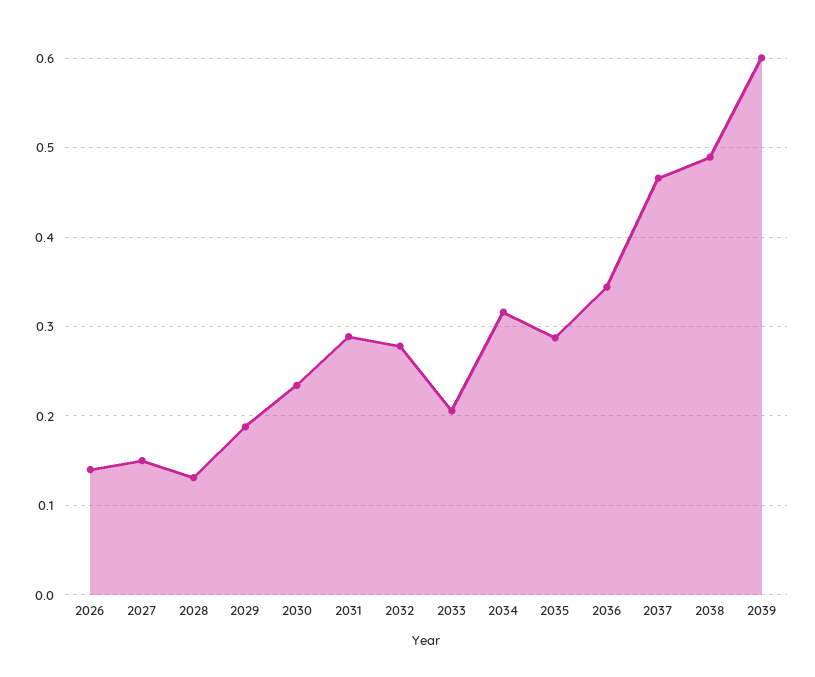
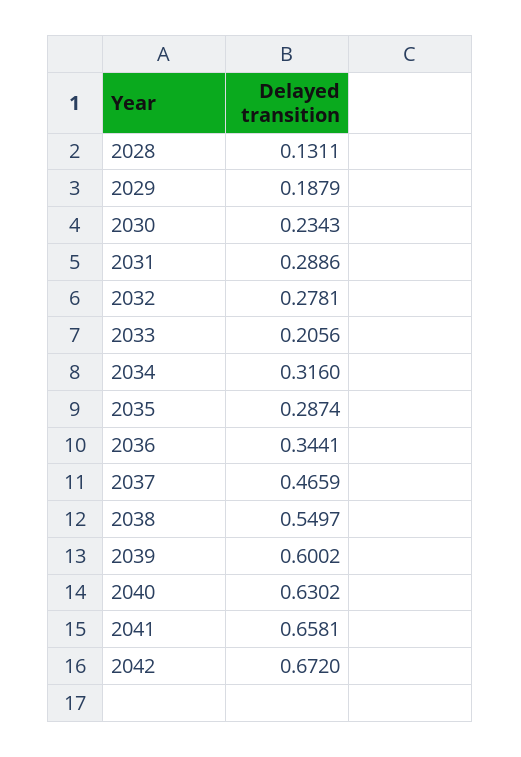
2026: 0.14 -> none
2027: 0.15 -> none
2038: 0.49 -> 0.5497
2040: none -> 0.6302
2041: none -> 0.6581
2042: none -> 0.672

